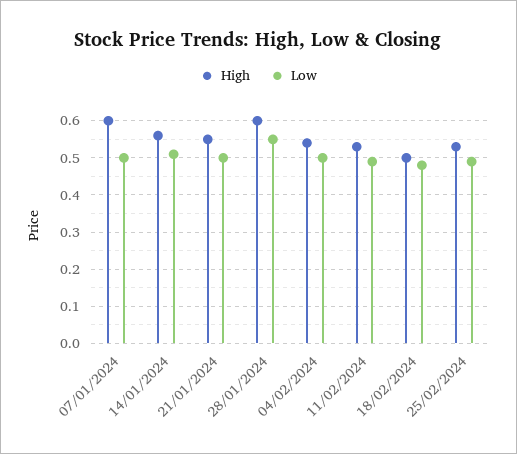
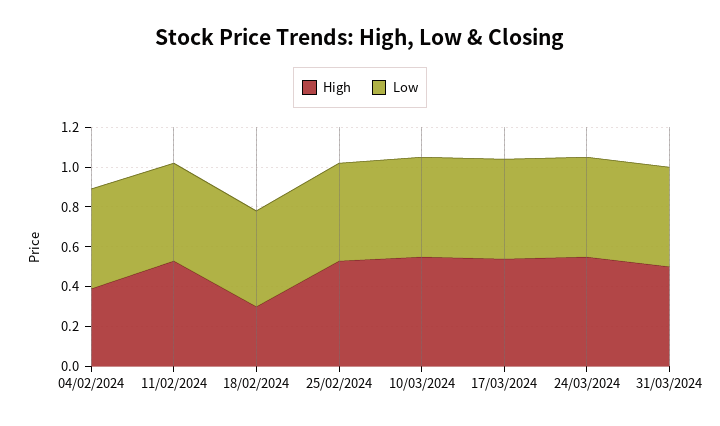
High, 07/01/2024: 0.6 -> none
Low, 07/01/2024: 0.5 -> none
High, 14/01/2024: 0.55 -> none
Low, 14/01/2024: 0.5 -> none
High, 21/01/2024: 0.55 -> none
Low, 21/01/2024: 0.5 -> none
High, 28/01/2024: 0.6 -> none
Low, 28/01/2024: 0.55 -> none
High, 04/02/2024: 0.55 -> 0.4
High, 18/02/2024: 0.5 -> 0.3
High, 10/03/2024: none -> 0.55
Low, 10/03/2024: none -> 0.5
High, 17/03/2024: none -> 0.55
Low, 17/03/2024: none -> 0.5
High, 24/03/2024: none -> 0.55
Low, 24/03/2024: none -> 0.5
High, 31/03/2024: none -> 0.5
Low, 31/03/2024: none -> 0.5

